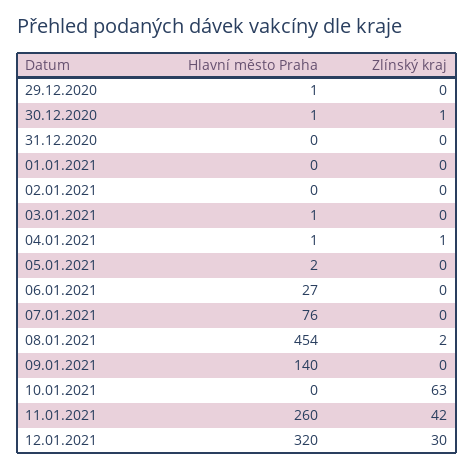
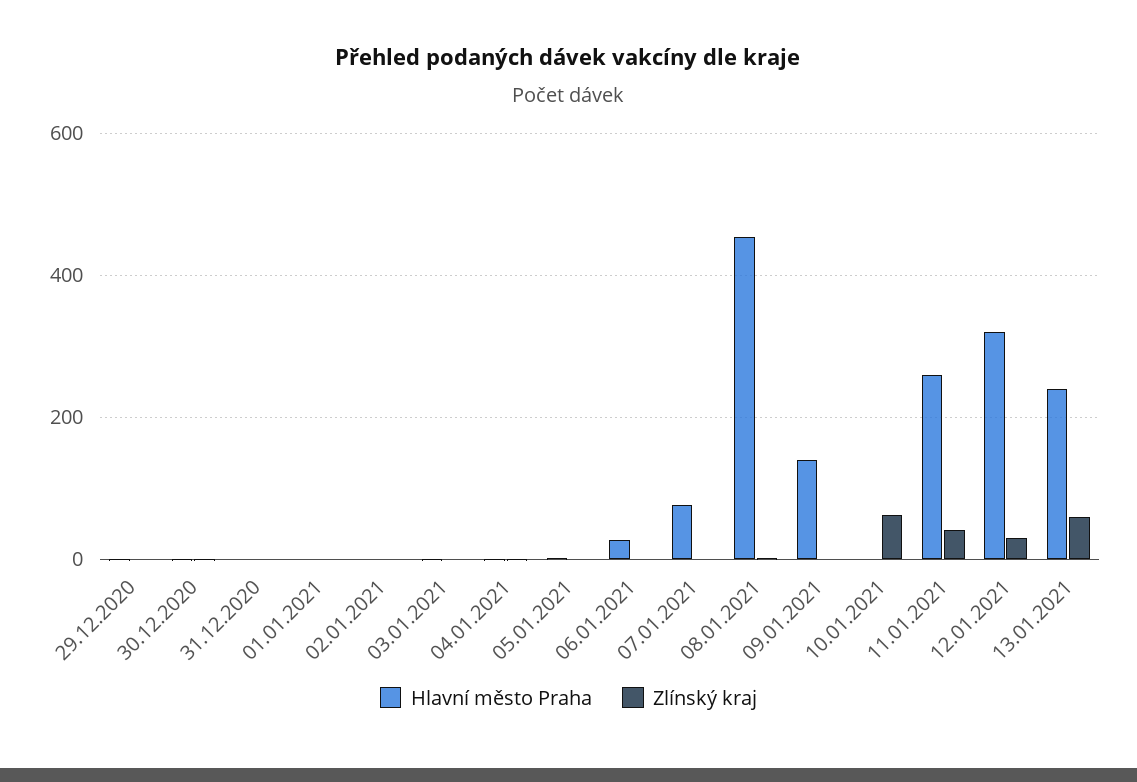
Hlavní město Praha, 13.01.2021: none -> 240
Zlínský kraj, 13.01.2021: none -> 60

